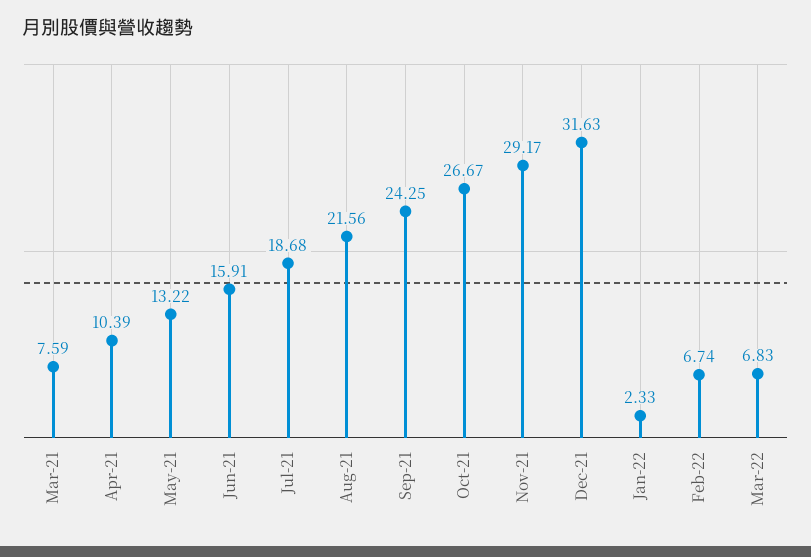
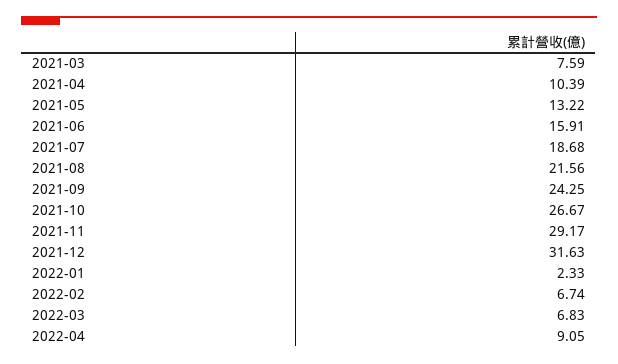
2022-04: none -> 9.05

